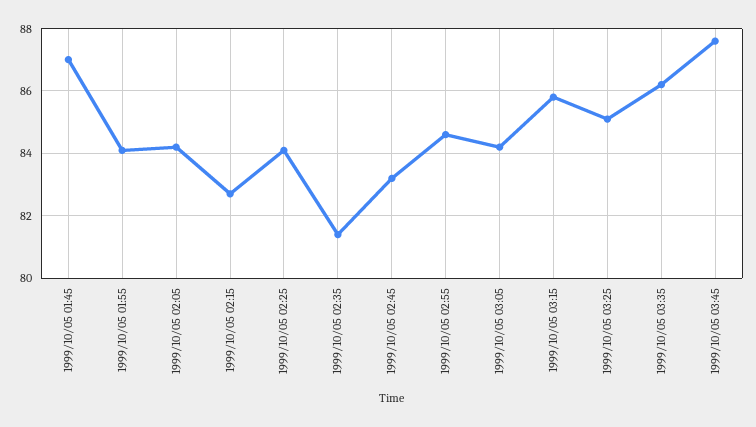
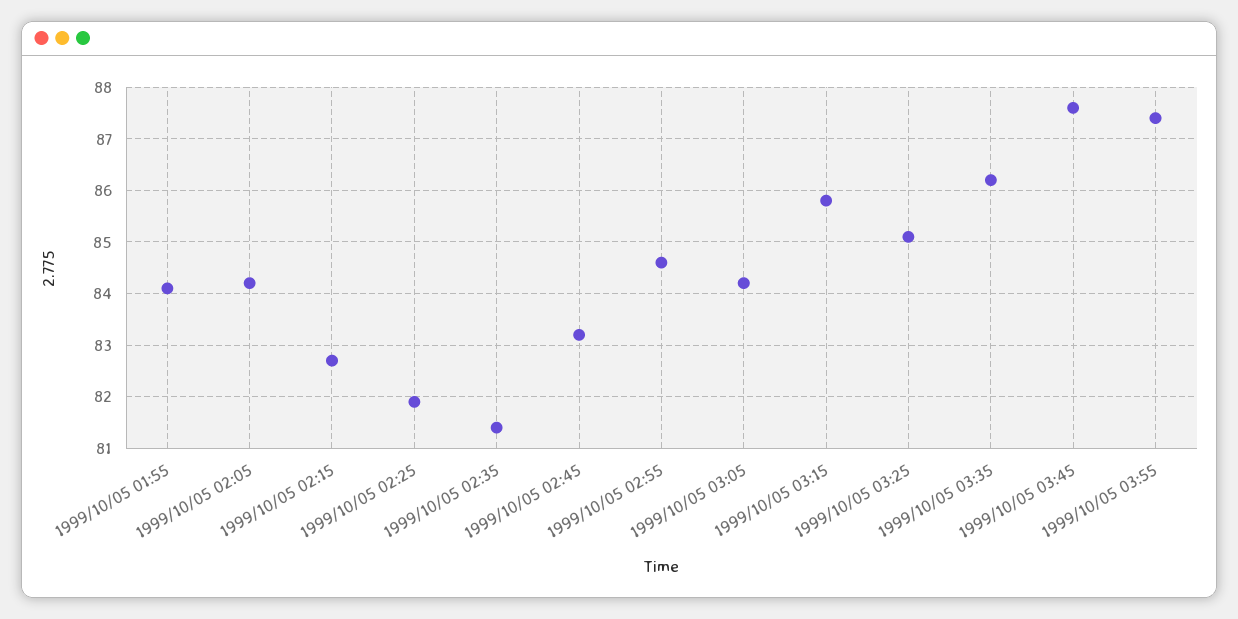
1999/10/05 01:45: 87 -> none
1999/10/05 02:25: 84 -> 82
1999/10/05 03:55: none -> 87.5

